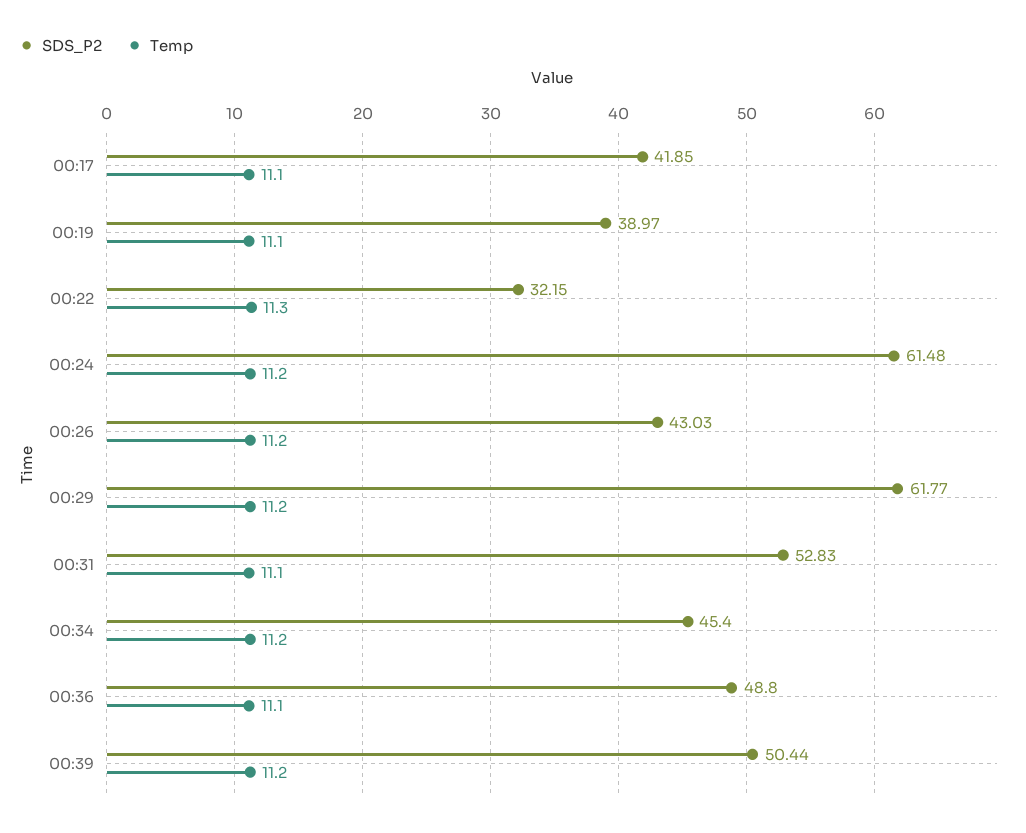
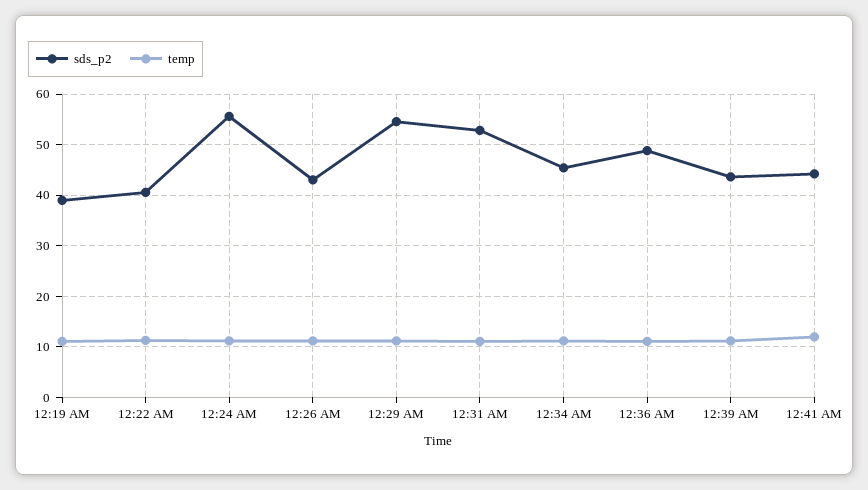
SDS_P2, 00:17: 41.85 -> none
Temp, 00:17: 11.1 -> none
SDS_P2, 00:22: 32.15 -> 40
SDS_P2, 00:24: 61.48 -> 56
SDS_P2, 00:29: 61.77 -> 54
SDS_P2, 00:39: 50.44 -> 44
SDS_P2, 12:41 AM: none -> 44
Temp, 12:41 AM: none -> 12

